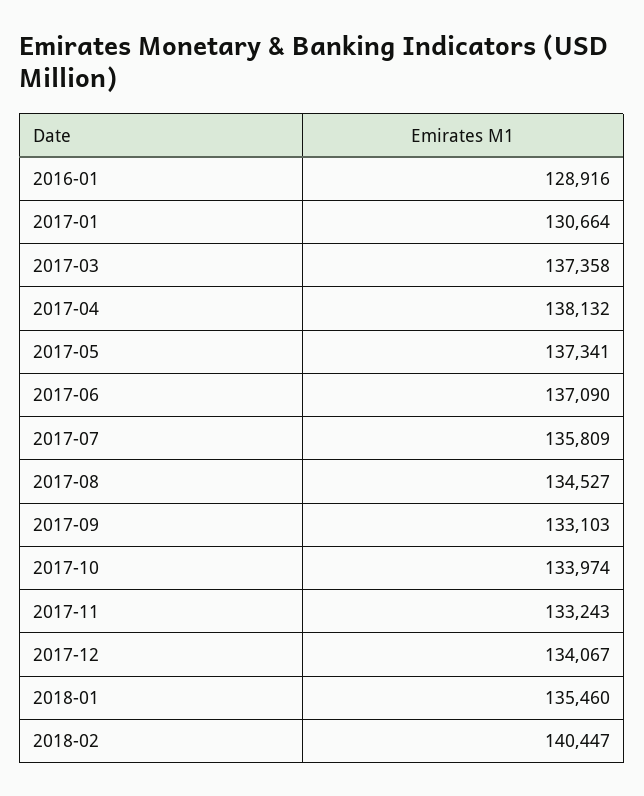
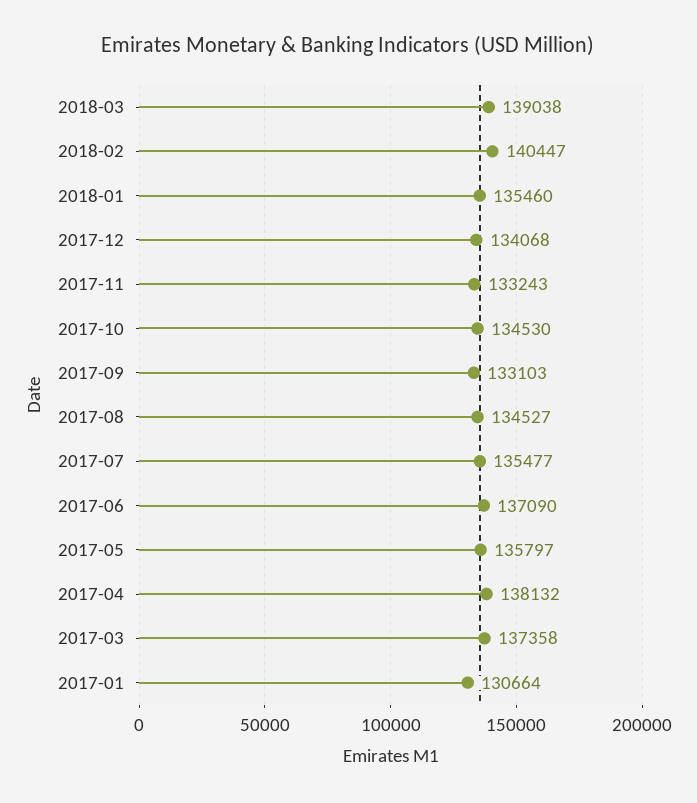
2016-01: 128916 -> none
2017-05: 137341 -> 135797
2017-07: 135809 -> 135477
2017-10: 133974 -> 134530
2017-12: 134067 -> 134068
2018-03: none -> 139038

